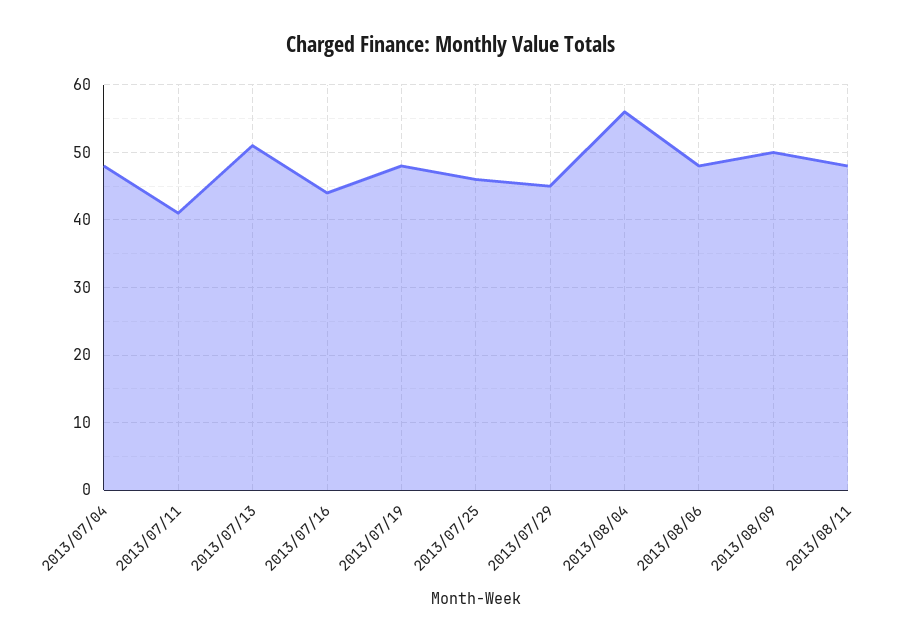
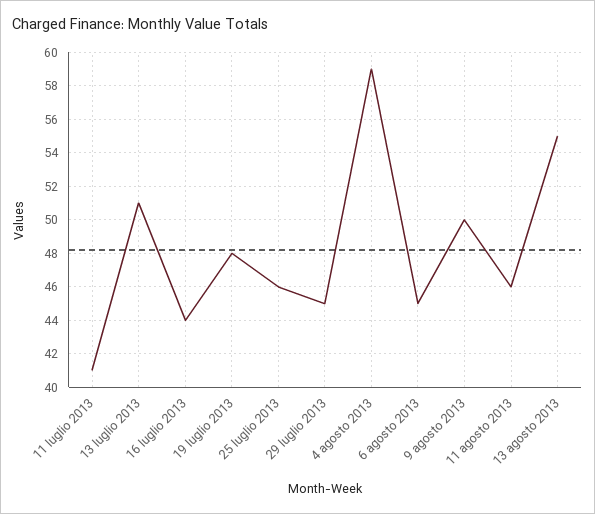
2013/07/04: 48 -> none
2013/08/04: 56 -> 59
2013/08/06: 48 -> 45
2013/08/11: 48 -> 46
13 agosto 2013: none -> 55

